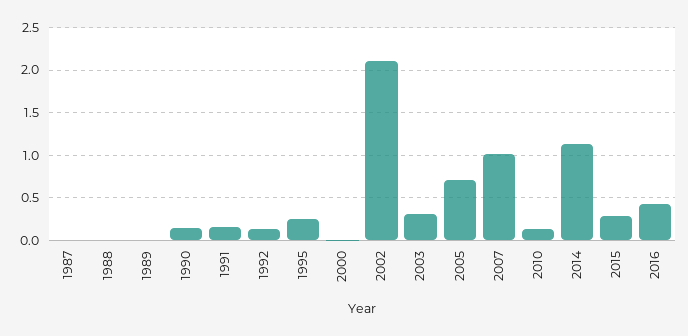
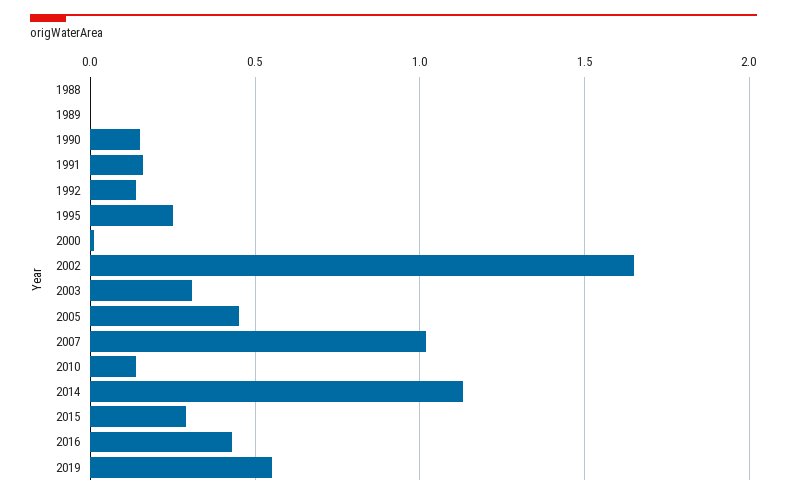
1987: 0 -> none
2002: 2.1 -> 1.65
2005: 0.7 -> 0.45
2019: none -> 0.55

